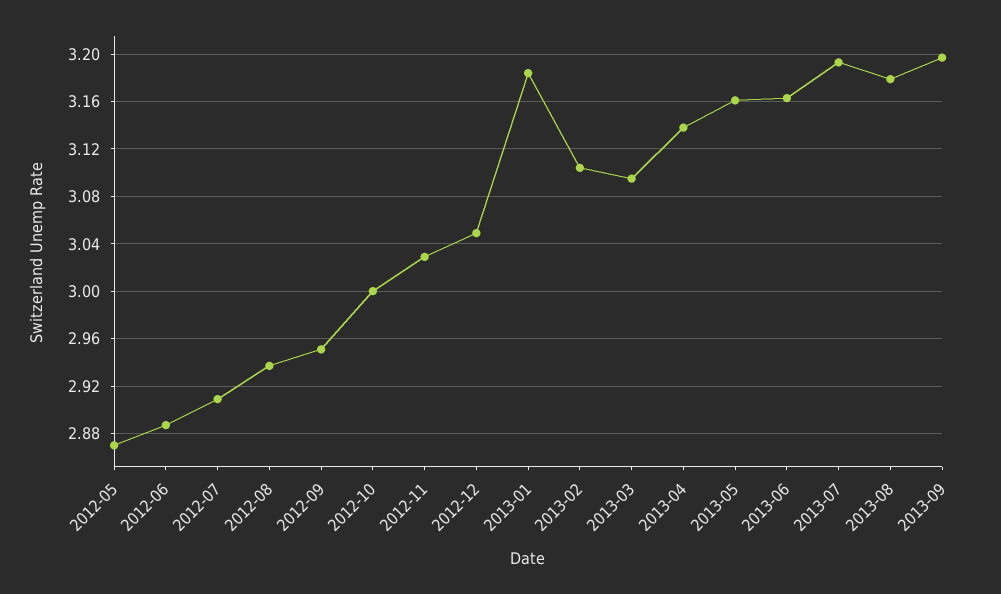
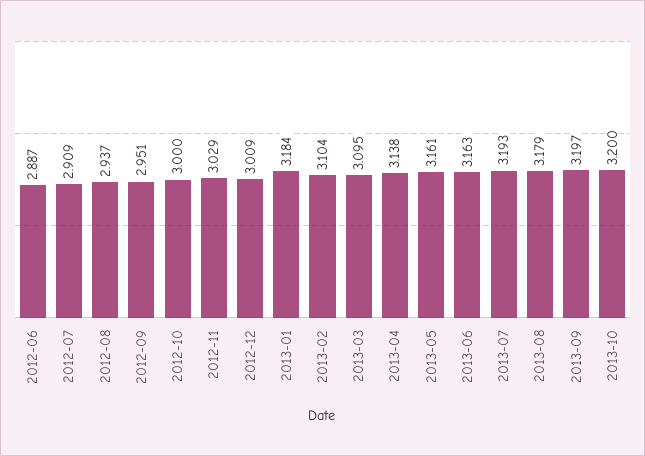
2012-05: 2.87 -> none
2012-12: 3.05 -> 3.009
2013-10: none -> 3.2

